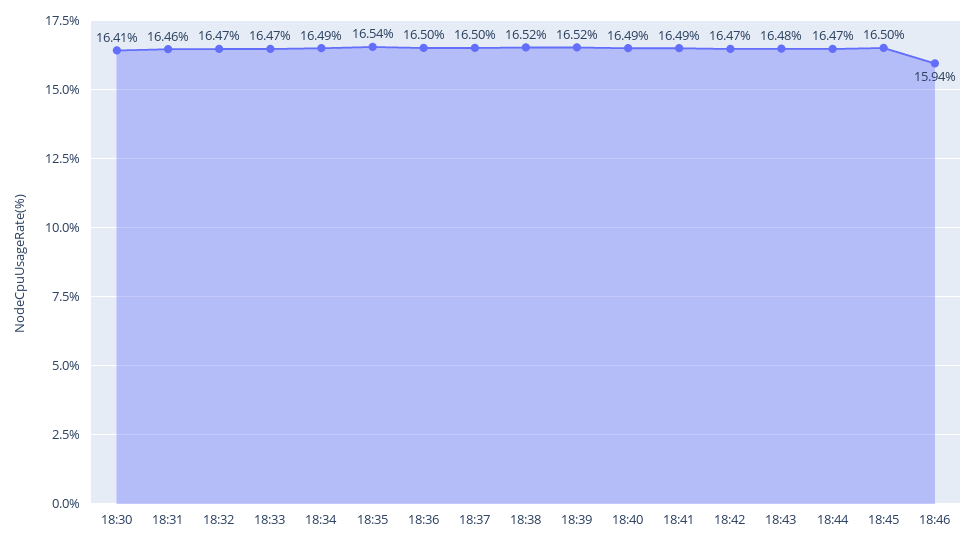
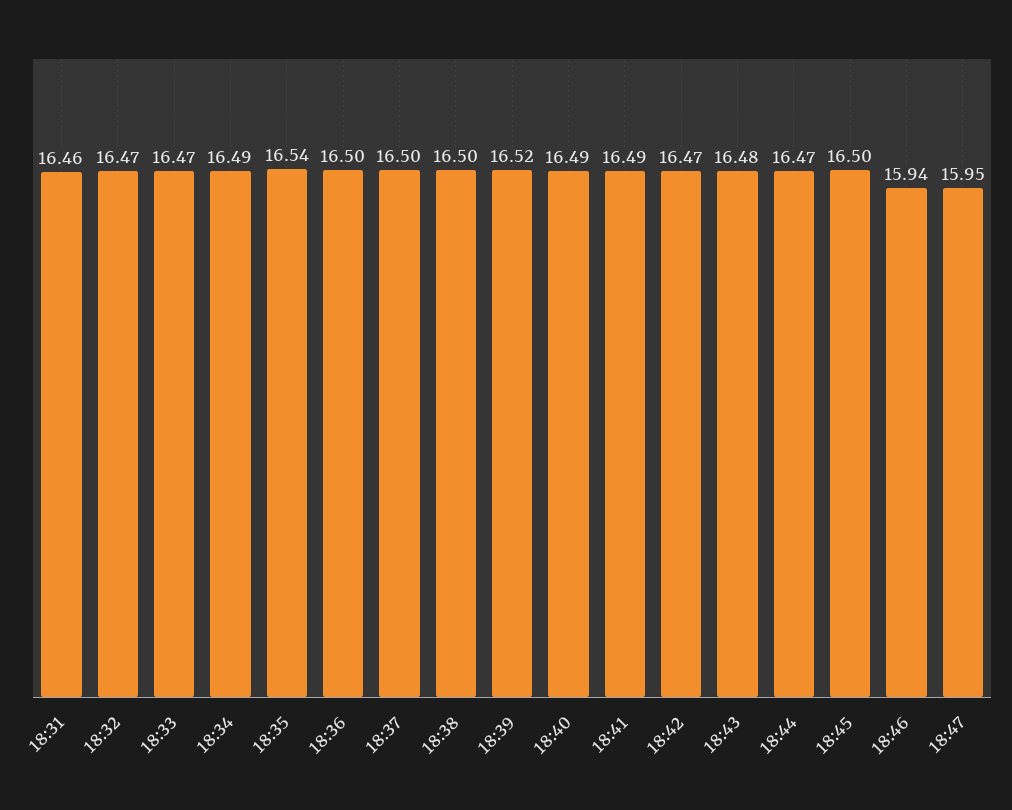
18:30: 16.41 -> none
18:38: 16.52 -> 16.5
18:47: none -> 15.95

